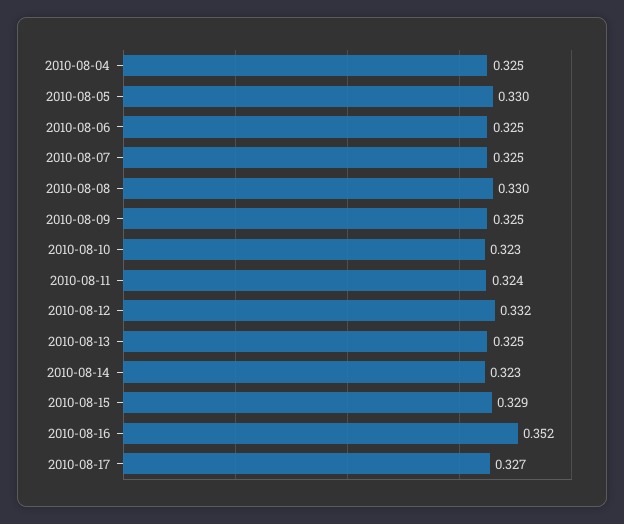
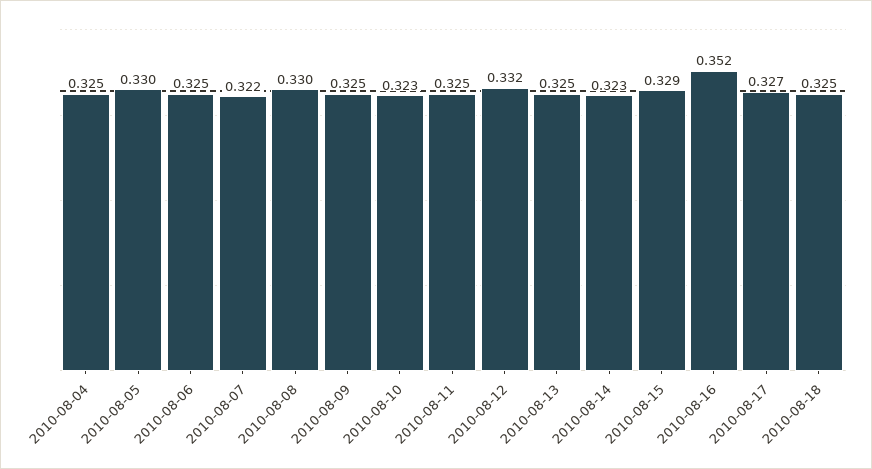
2010-08-07: 0.325 -> 0.322
2010-08-11: 0.324 -> 0.325
2010-08-18: none -> 0.325

